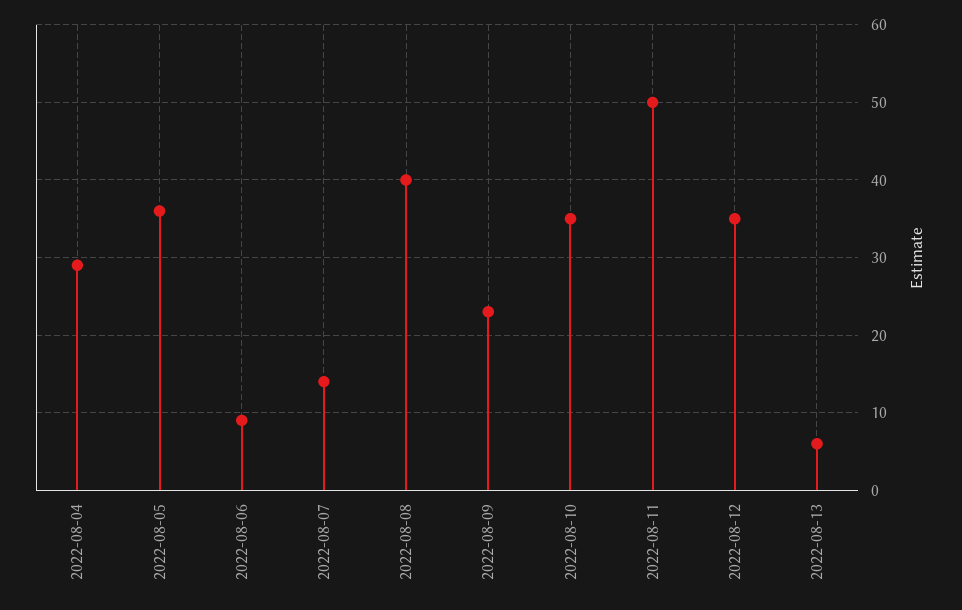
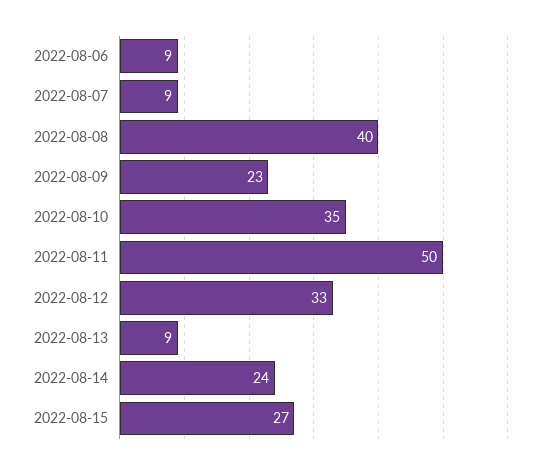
2022-08-04: 29 -> none
2022-08-05: 36 -> none
2022-08-07: 14 -> 9
2022-08-12: 35 -> 33
2022-08-13: 6 -> 9
2022-08-14: none -> 24
2022-08-15: none -> 27

